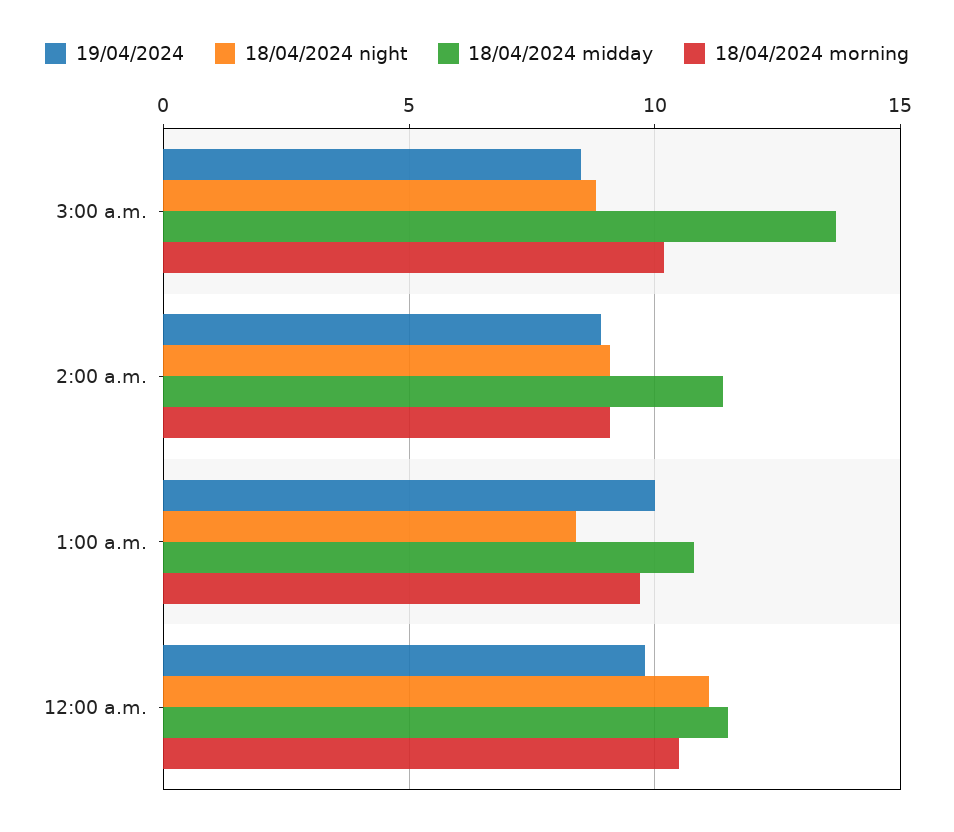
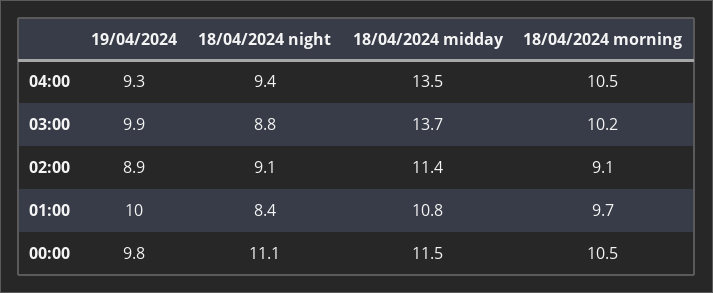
19/04/2024, 3:00 a.m.: 8.5 -> 9.9
19/04/2024, 04:00: none -> 9.3
18/04/2024 night, 04:00: none -> 9.4
18/04/2024 midday, 04:00: none -> 13.5
18/04/2024 morning, 04:00: none -> 10.5

